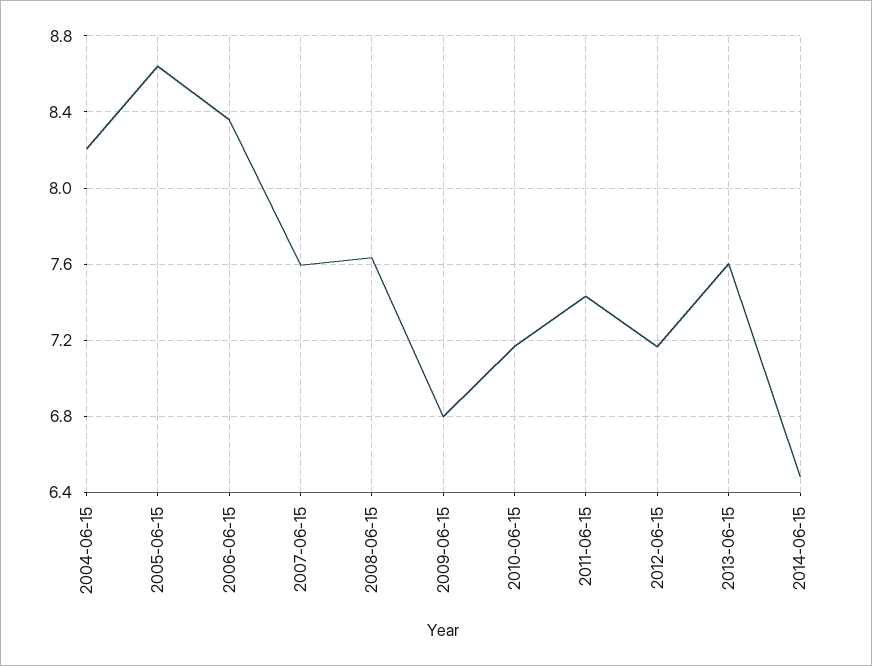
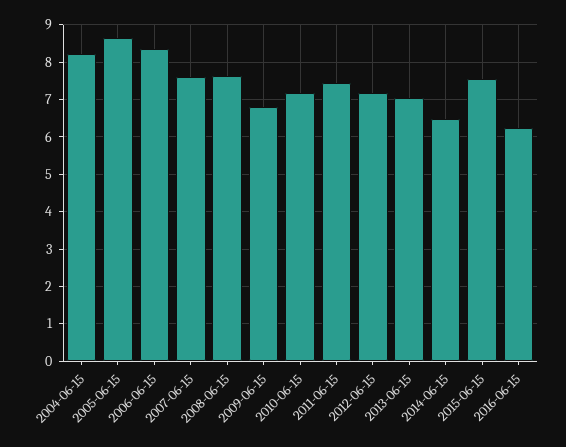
2013-06-15: 7.6 -> 7
2015-06-15: none -> 7.6
2016-06-15: none -> 6.2

